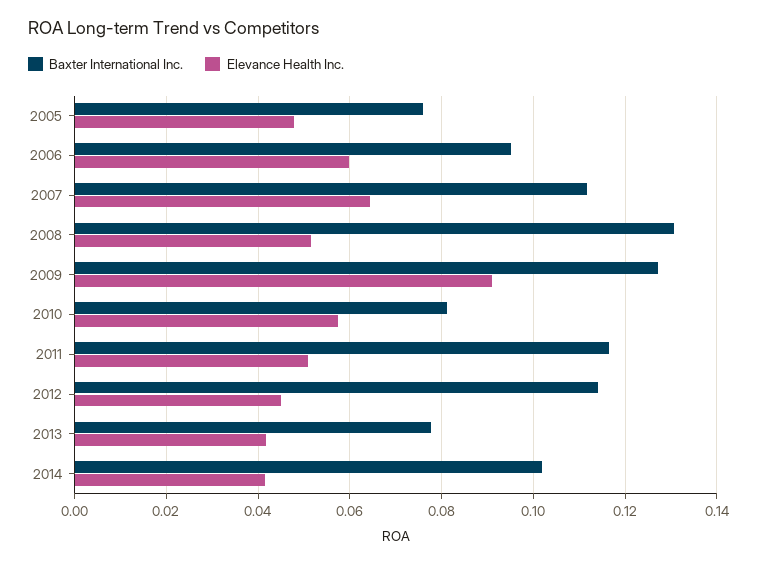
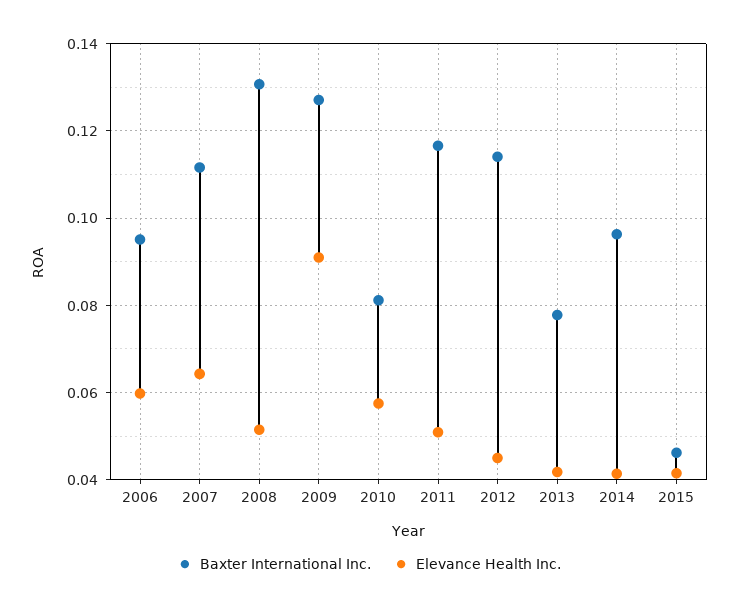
Baxter International Inc., 2005: 0.076 -> none
Elevance Health Inc., 2005: 0.048 -> none
Baxter International Inc., 2014: 0.102 -> 0.096
Baxter International Inc., 2015: none -> 0.046
Elevance Health Inc., 2015: none -> 0.042

